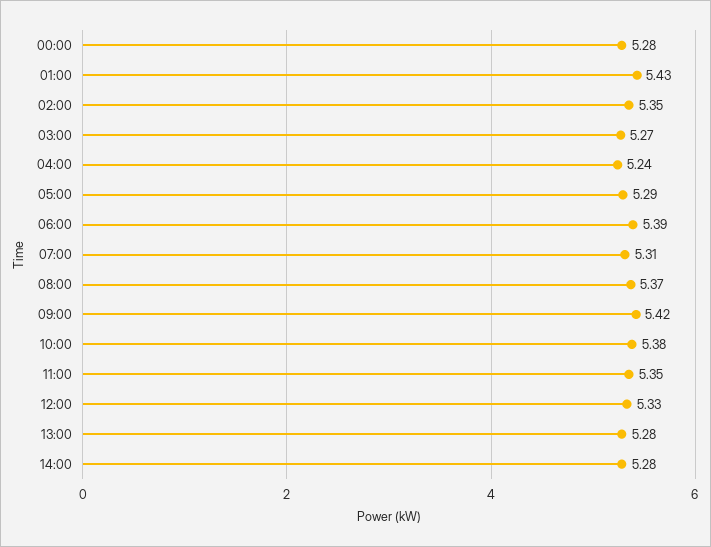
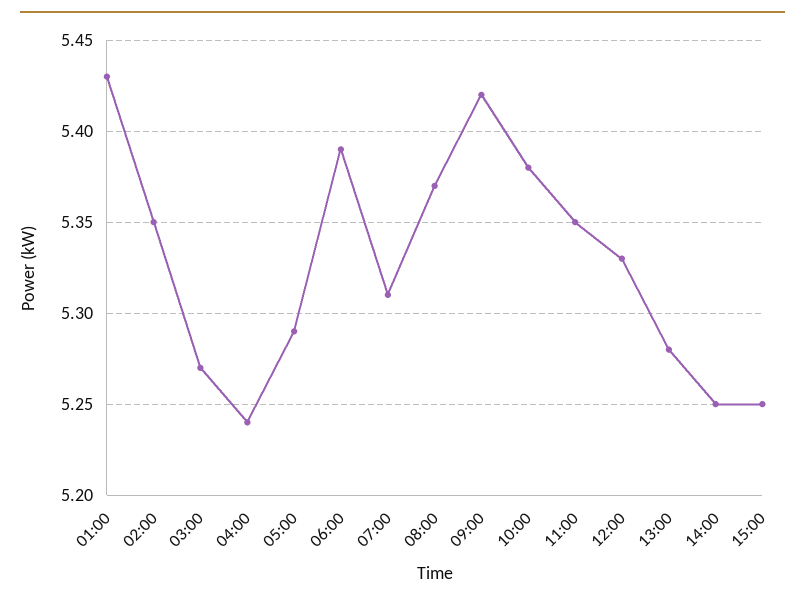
00:00: 5.28 -> none
14:00: 5.28 -> 5.25
15:00: none -> 5.25

